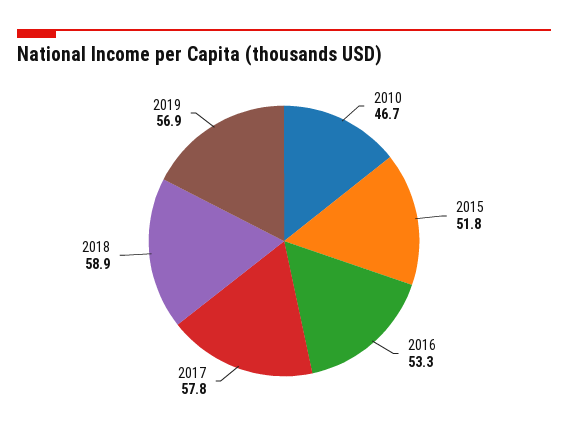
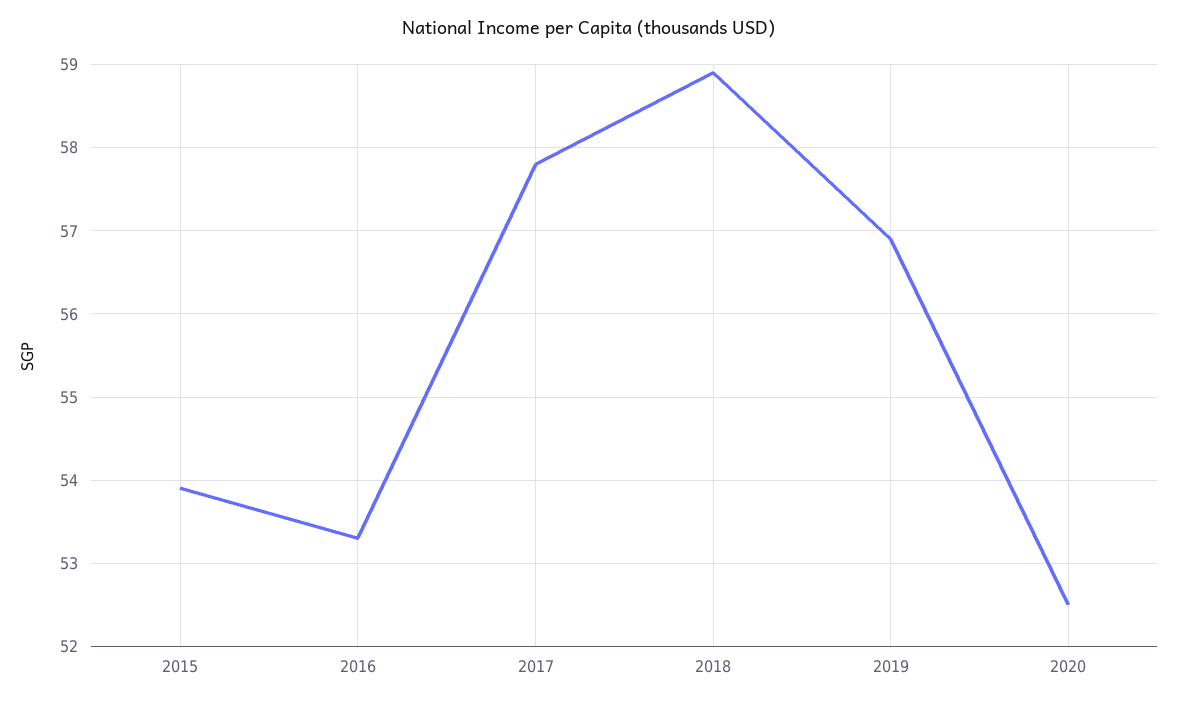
2010: 46.7 -> none
2015: 51.8 -> 53.9
2020: none -> 52.5

